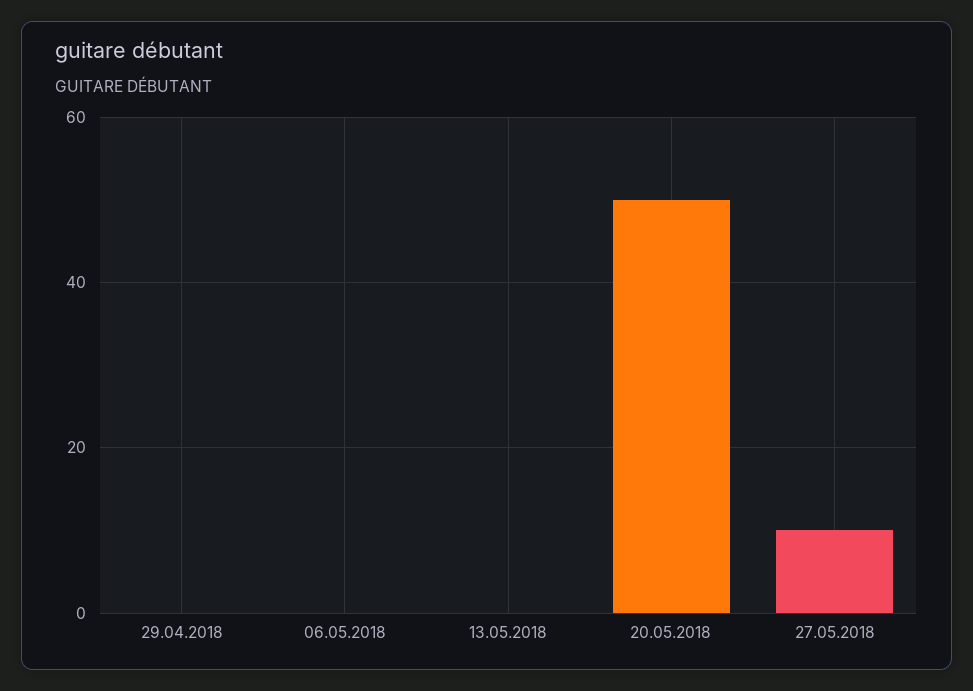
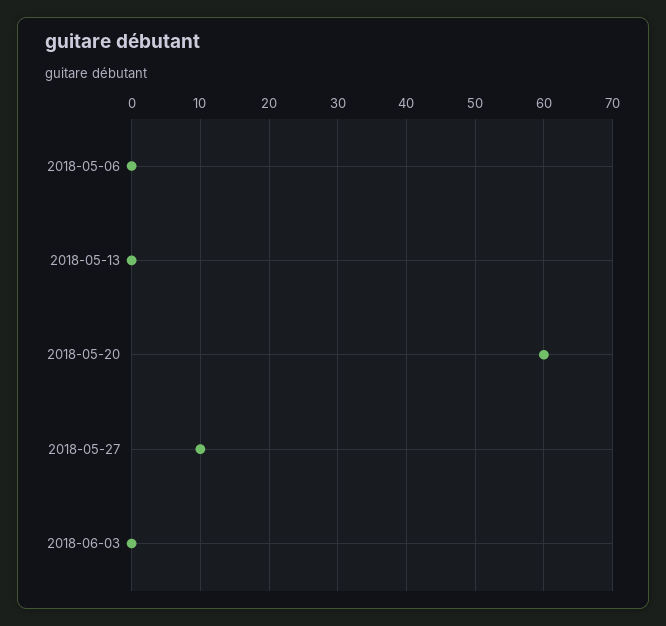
29.04.2018: 0 -> none
20.05.2018: 50 -> 60
2018-06-03: none -> 0

